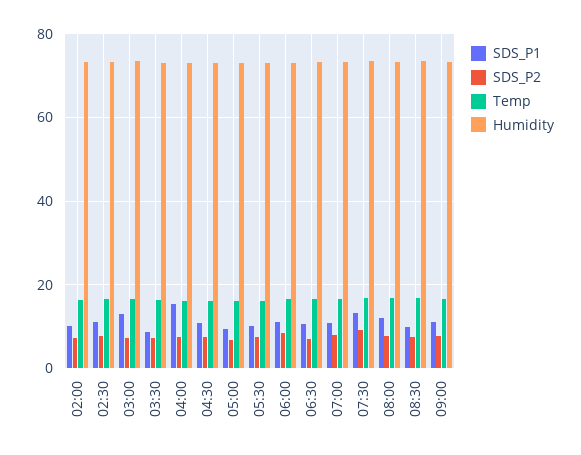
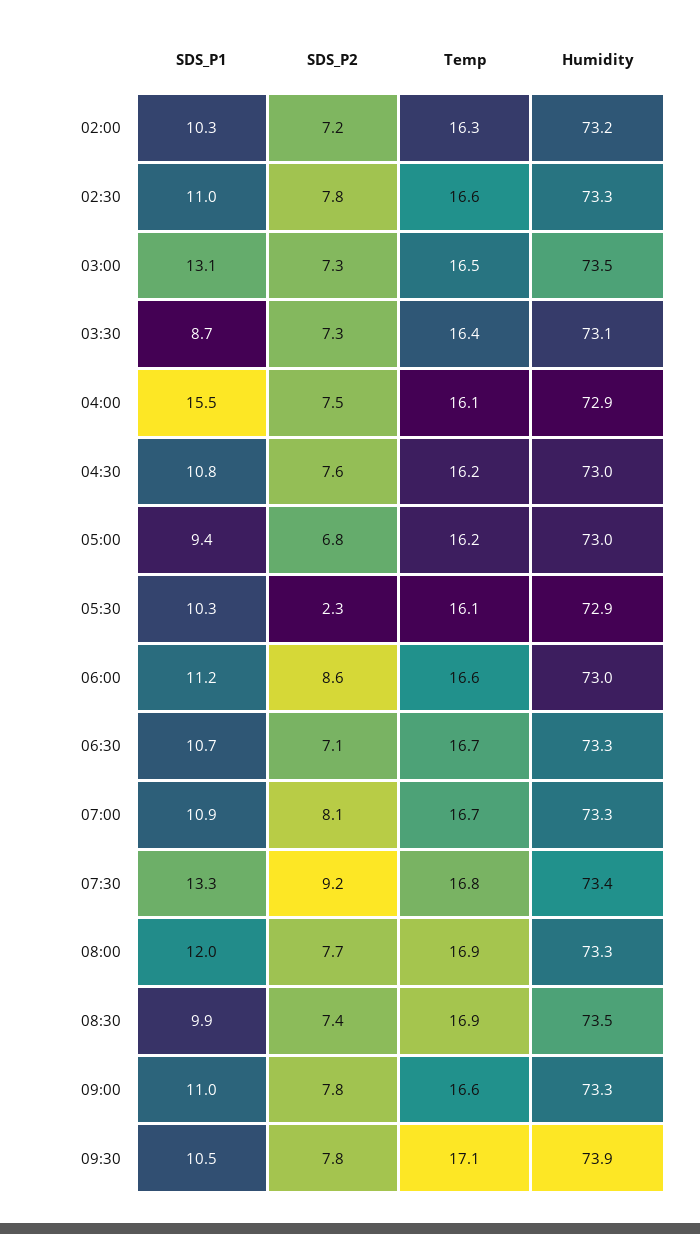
SDS_P2, 05:30: 8 -> 2.3
SDS_P1, 09:30: none -> 10.5
SDS_P2, 09:30: none -> 7.8
Temp, 09:30: none -> 17.1
Humidity, 09:30: none -> 73.9

